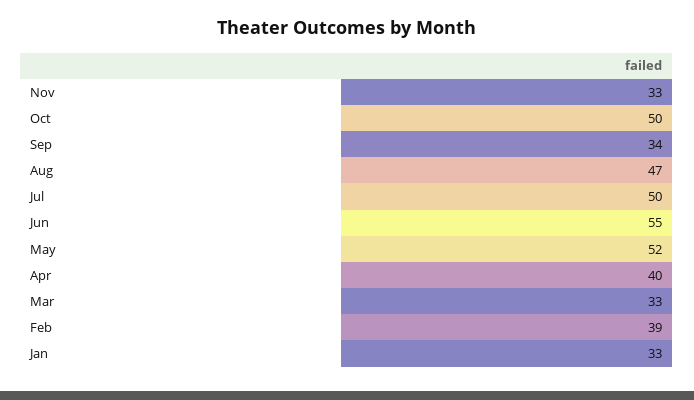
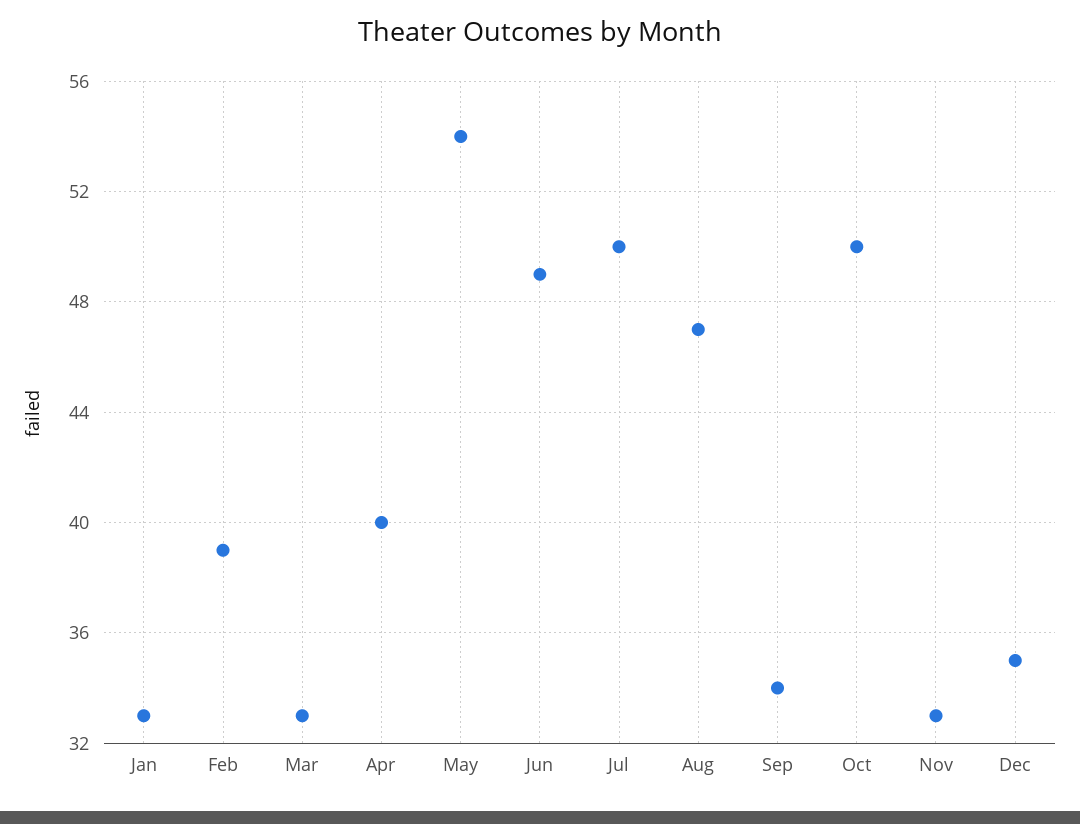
Jun: 55 -> 49
May: 52 -> 54
Dec: none -> 35

